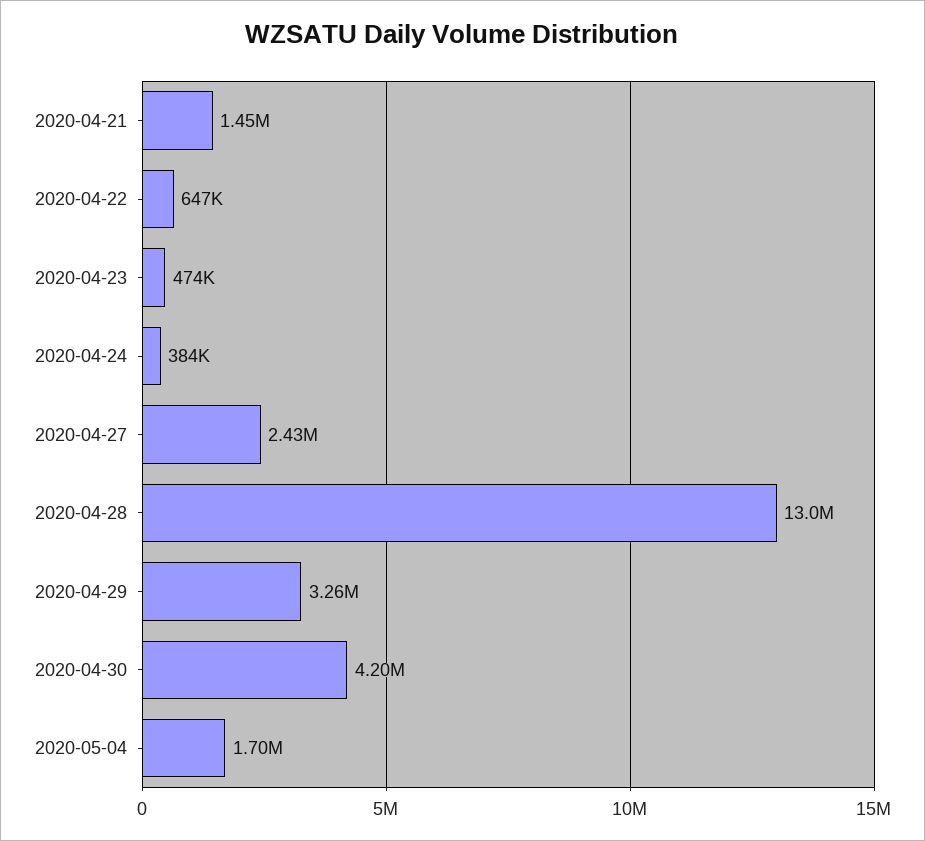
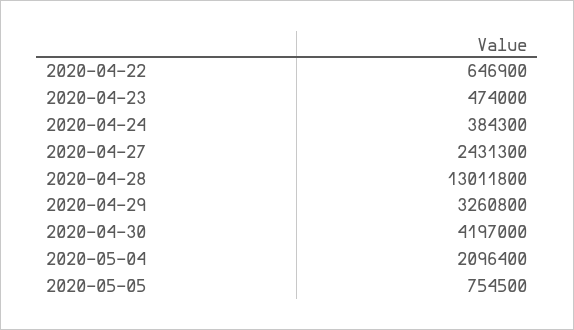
2020-04-21: 1450000 -> none
2020-05-04: 1700000 -> 2096400
2020-05-05: none -> 754500

